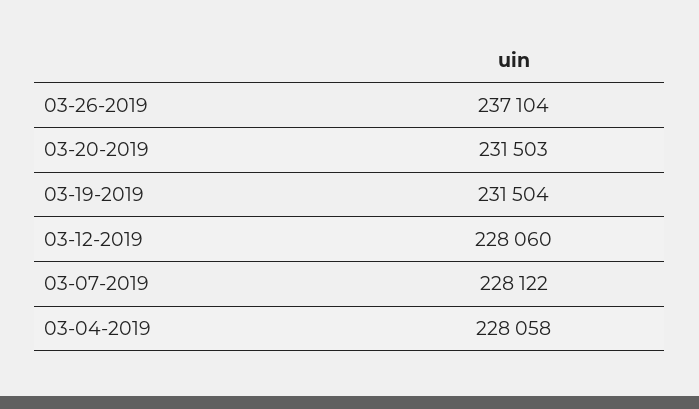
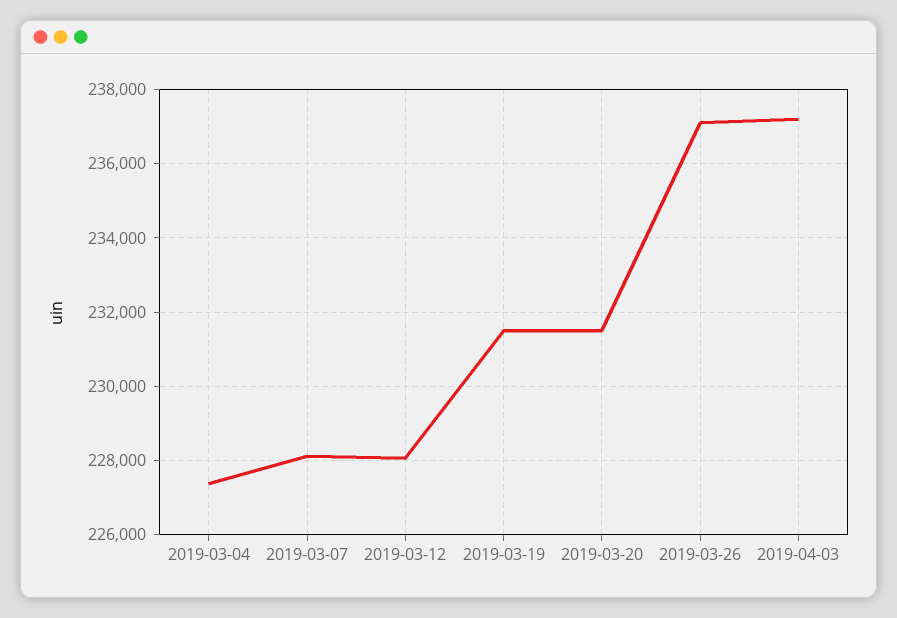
03-04-2019: 228058 -> 227400
2019-04-03: none -> 237200

